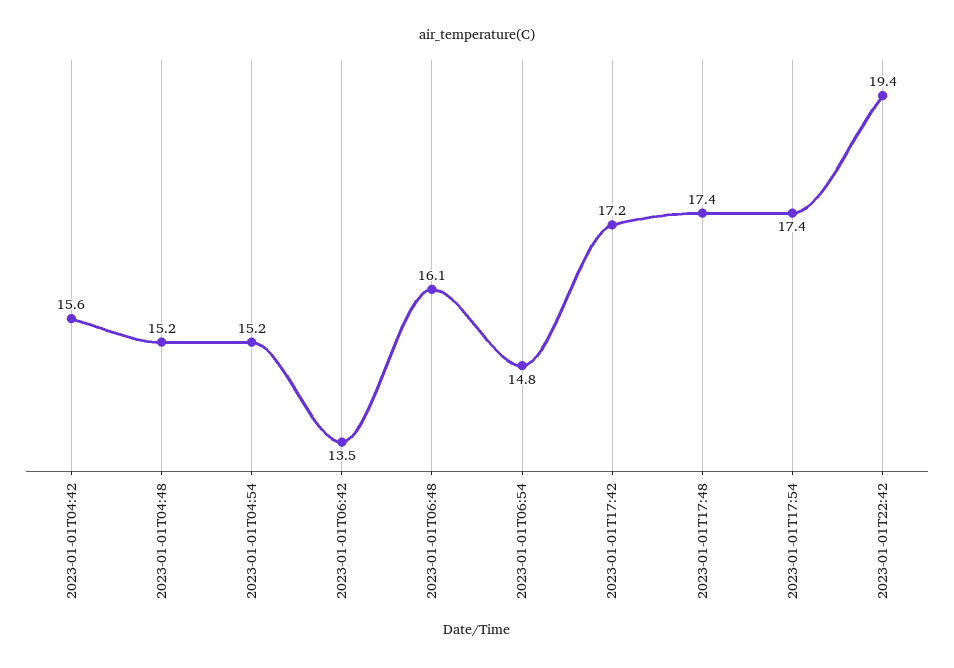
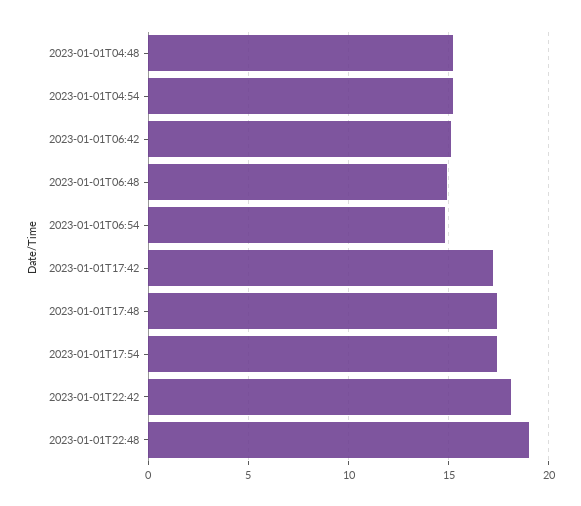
2023-01-01T04:42: 15.6 -> none
2023-01-01T06:42: 13.5 -> 15
2023-01-01T06:48: 16.1 -> 15
2023-01-01T22:42: 19.4 -> 18
2023-01-01T22:48: none -> 19

